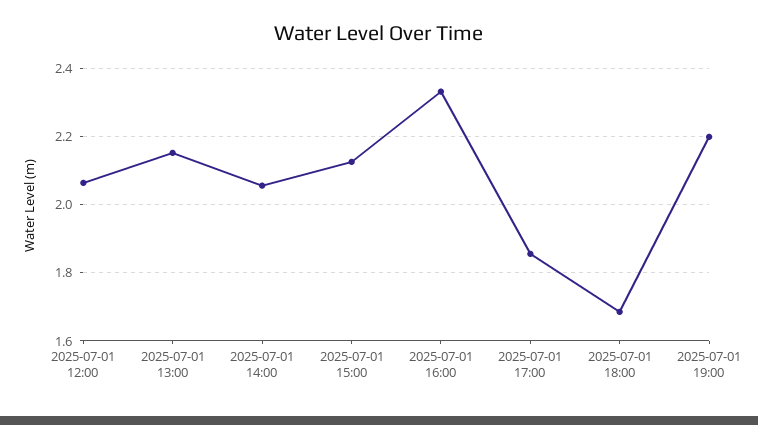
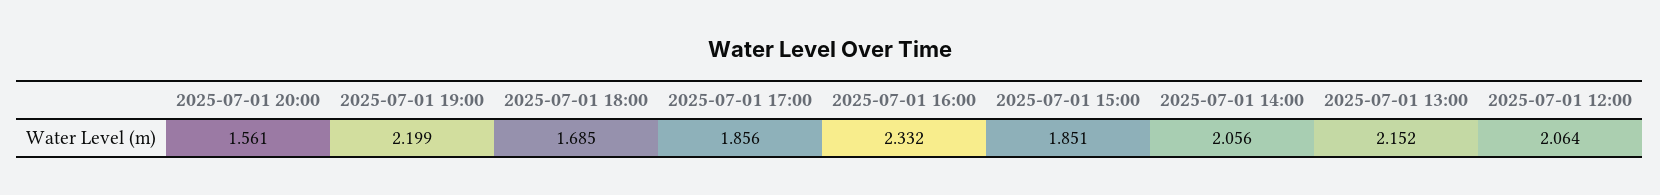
2025-07-01 15:00: 2.12 -> 1.851
2025-07-01 20:00: none -> 1.561

